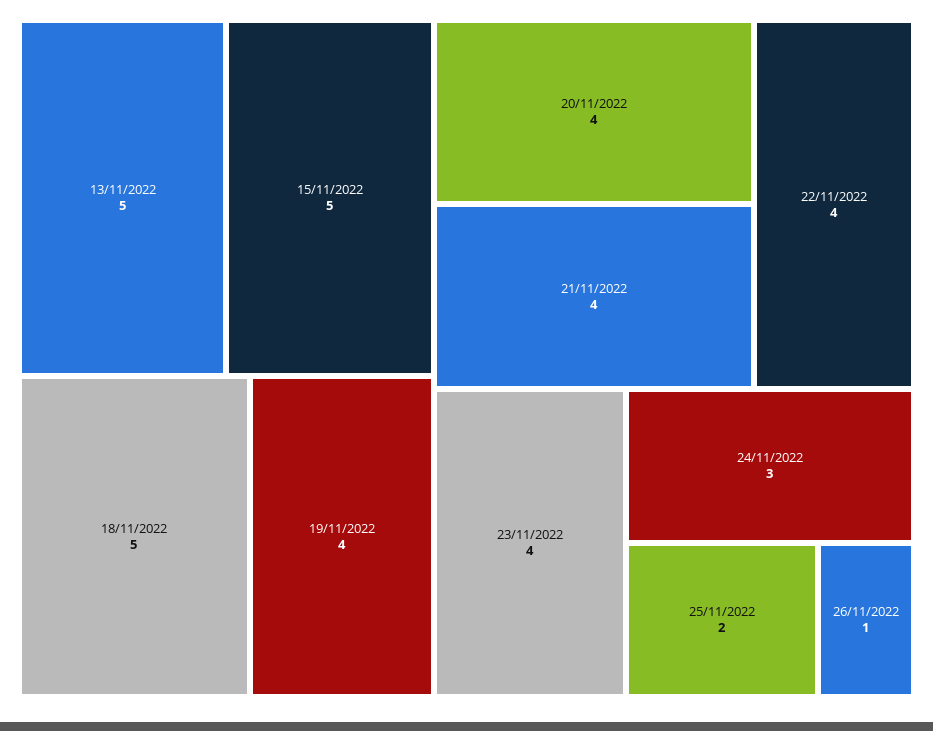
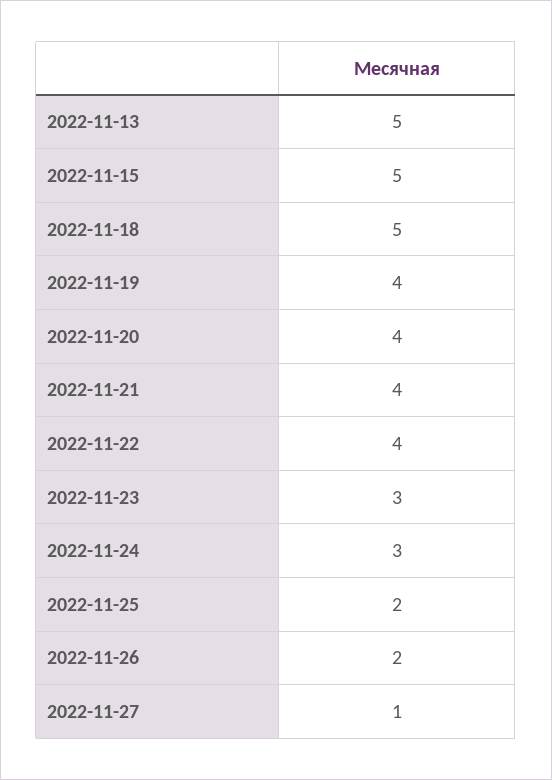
23/11/2022: 4 -> 3
26/11/2022: 1 -> 2
2022-11-27: none -> 1

